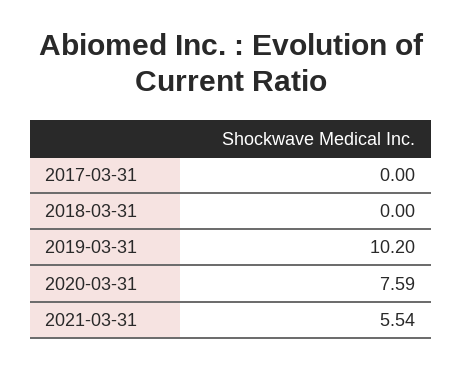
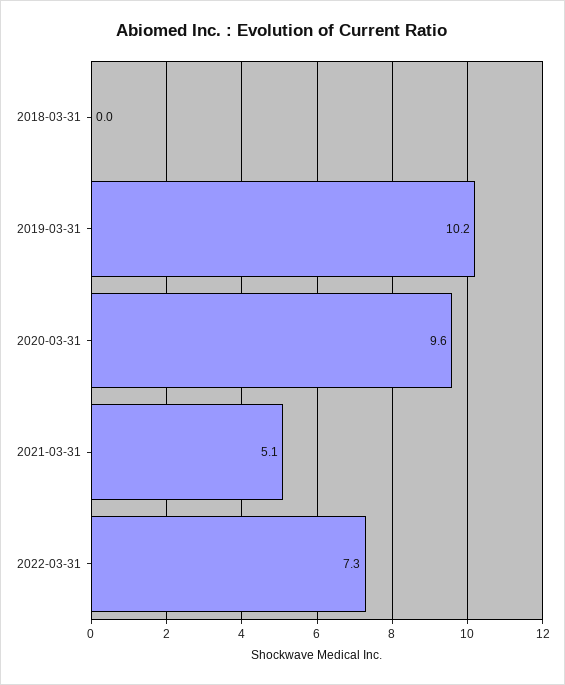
2017-03-31: 0 -> none
2020-03-31: 7.59 -> 9.6
2021-03-31: 5.54 -> 5.1
2022-03-31: none -> 7.3

